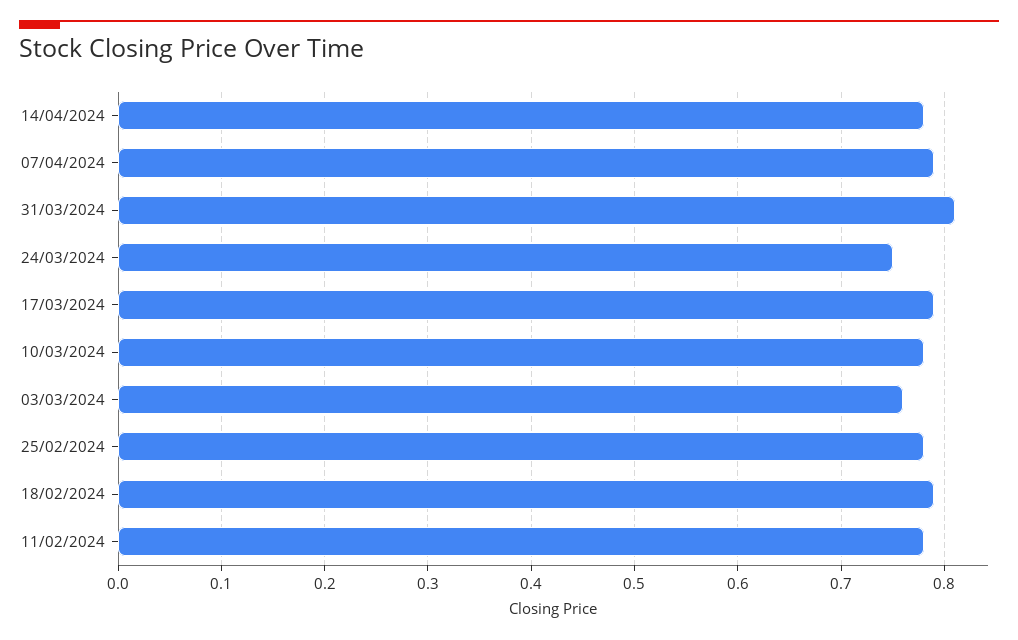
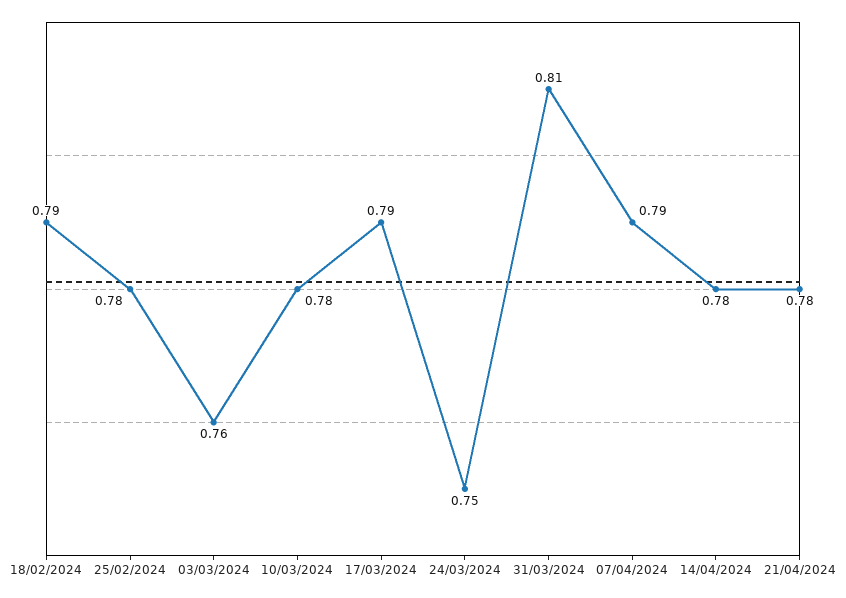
11/02/2024: 0.78 -> none
21/04/2024: none -> 0.78

